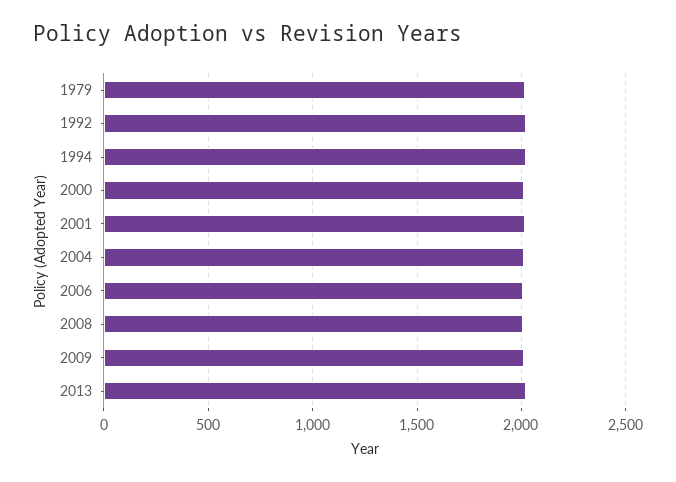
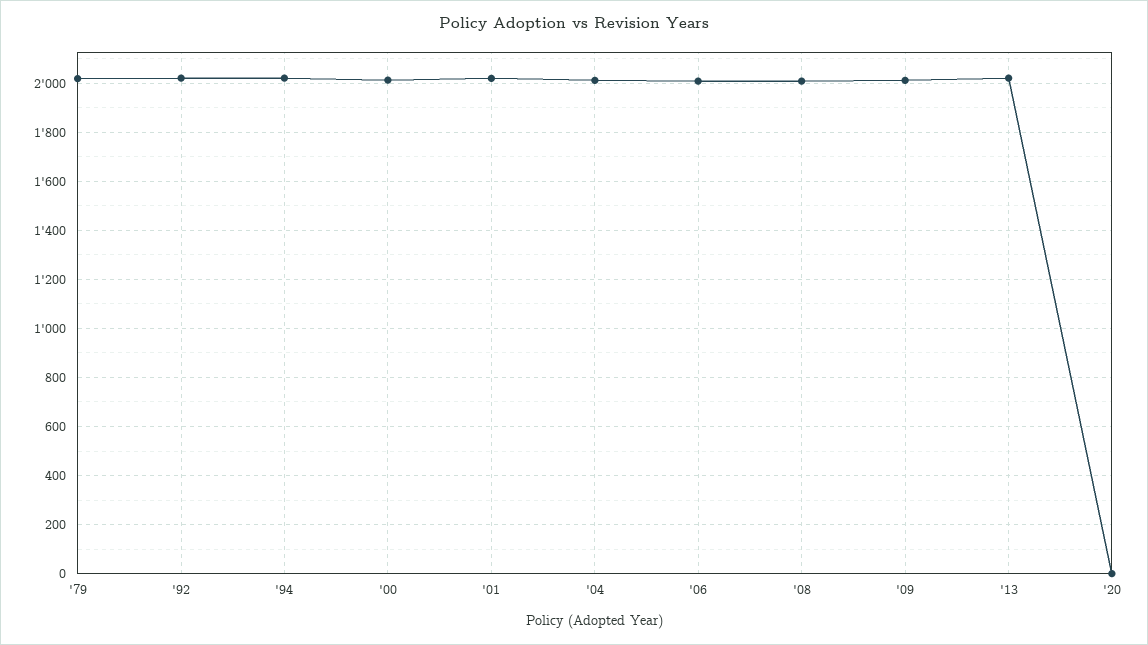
'20: none -> 0

